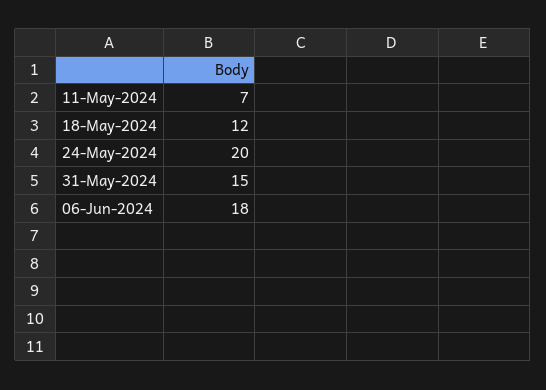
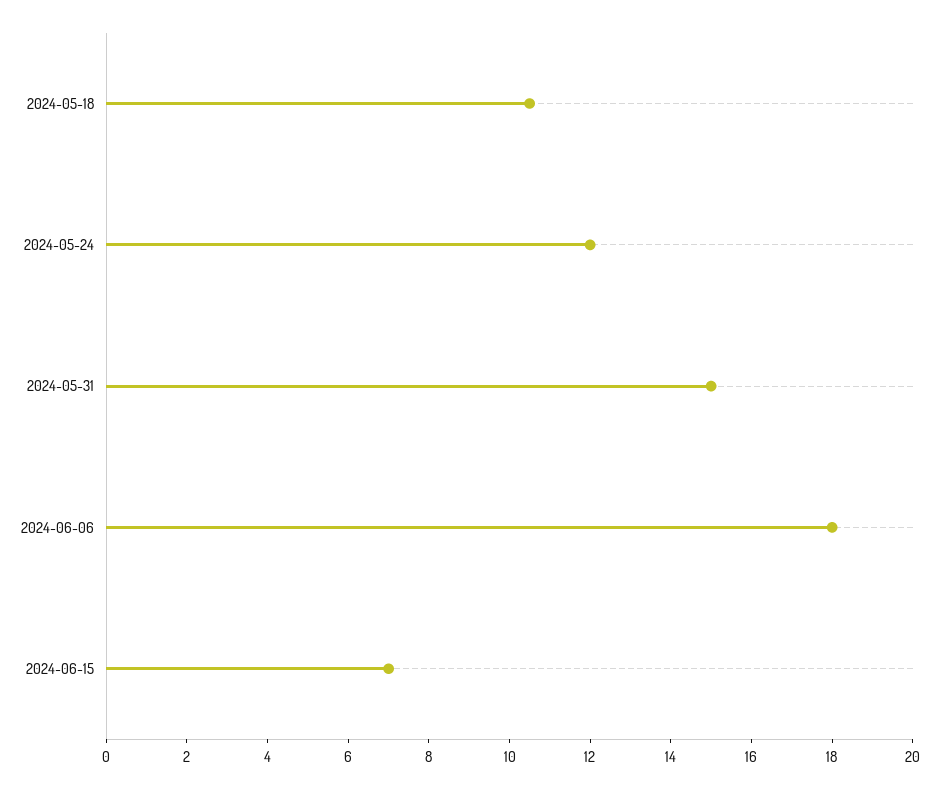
11-May-2024: 7 -> none
18-May-2024: 12 -> 10.5
24-May-2024: 20 -> 12
2024-06-15: none -> 7

